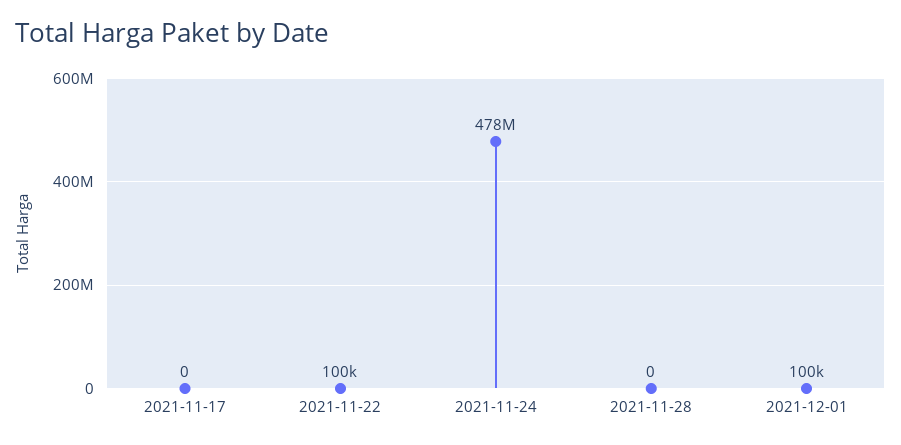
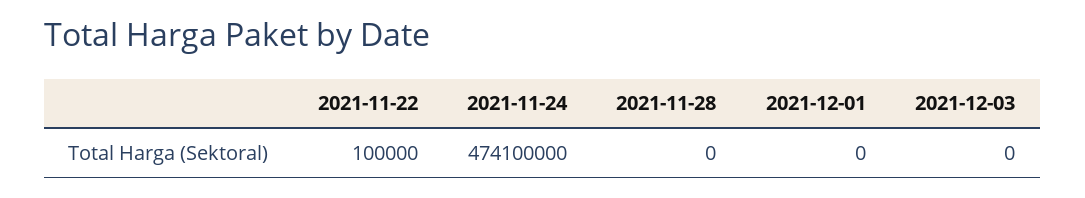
2021-11-17: 0 -> none
2021-11-24: 478000000 -> 474100000
2021-12-01: 100000 -> 0
2021-12-03: none -> 0

